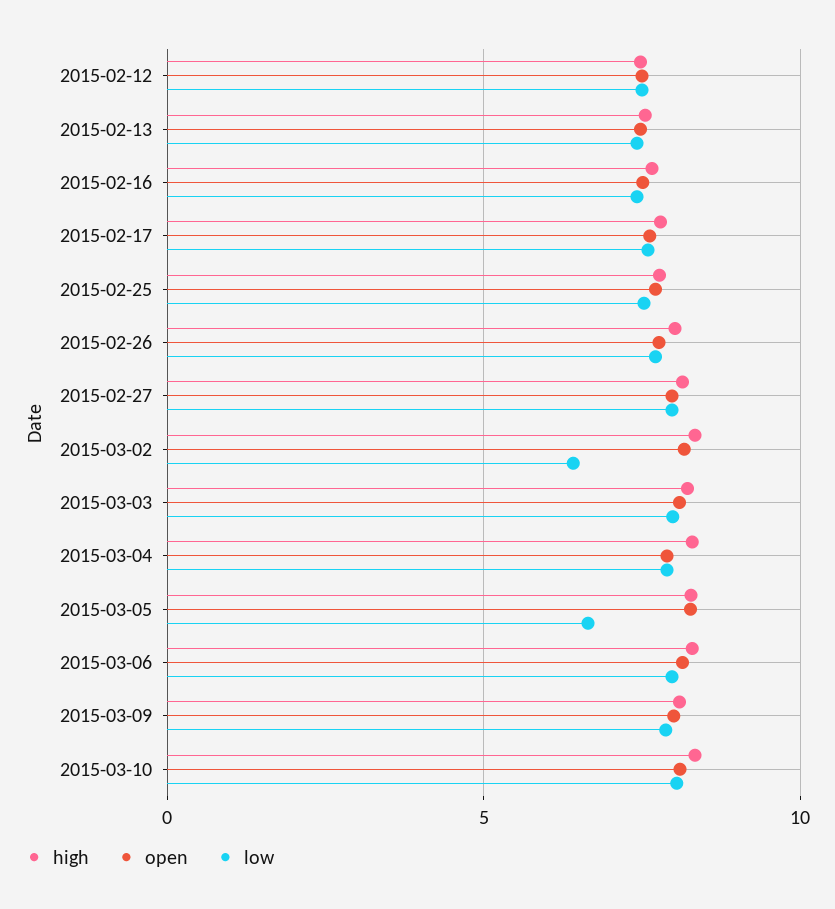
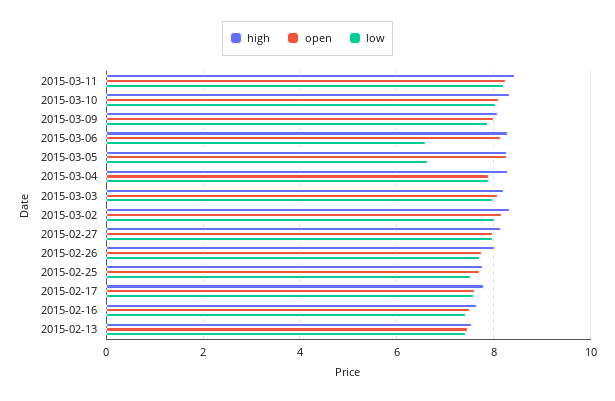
high, 2015-02-12: 7.5 -> none
open, 2015-02-12: 7.5 -> none
low, 2015-02-12: 7.5 -> none
low, 2015-03-02: 6.5 -> 8
low, 2015-03-06: 8 -> 6.6
high, 2015-03-11: none -> 8.4
open, 2015-03-11: none -> 8.2
low, 2015-03-11: none -> 8.2

